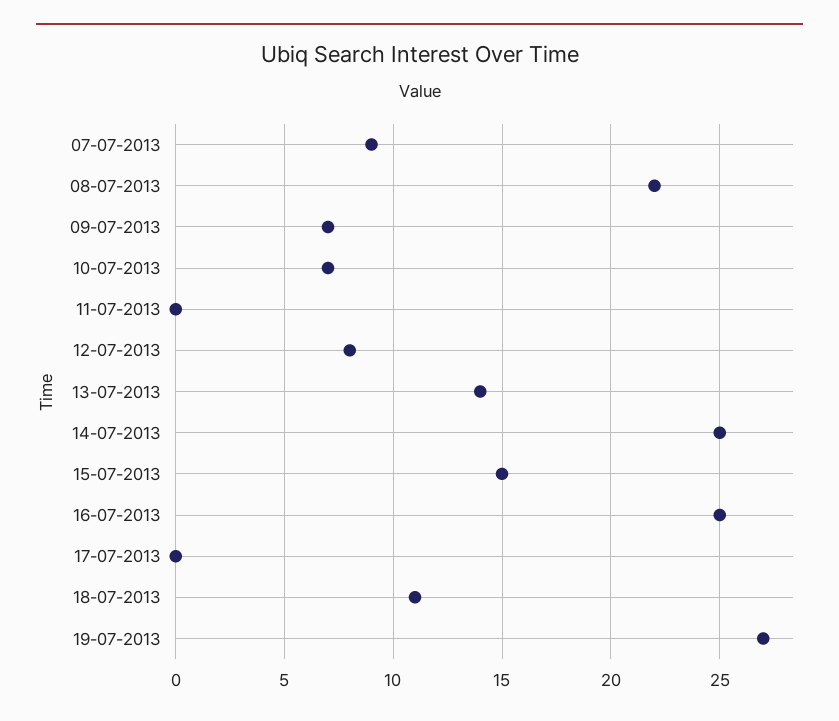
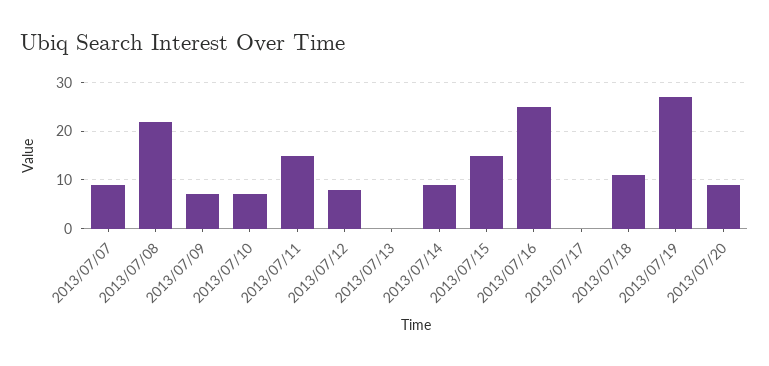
11-07-2013: 0 -> 15
13-07-2013: 14 -> 0
14-07-2013: 25 -> 10
2013/07/20: none -> 10

